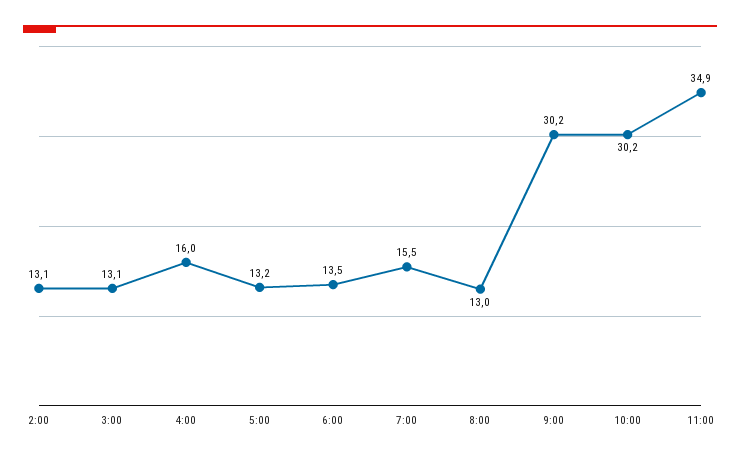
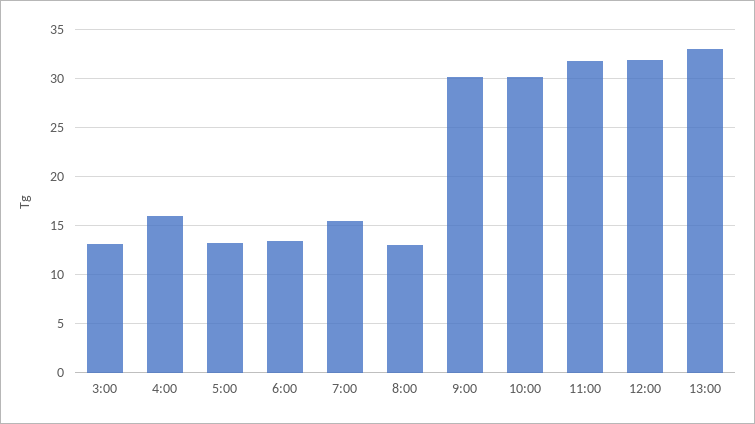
2:00: 13.1 -> none
11:00: 34.9 -> 32
12:00: none -> 32
13:00: none -> 33

